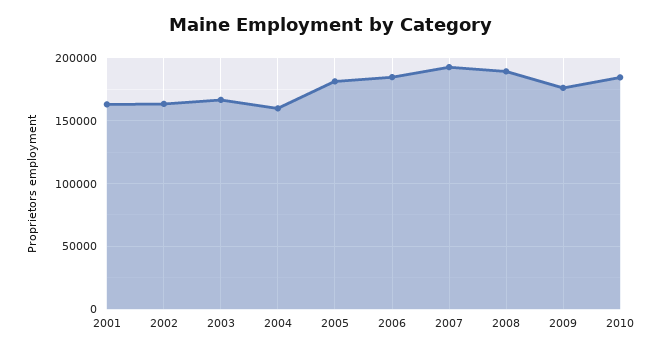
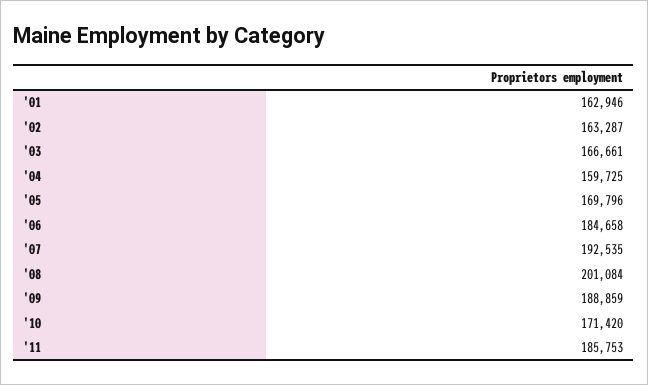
2005: 180000 -> 169796
2008: 190000 -> 201084
2009: 175000 -> 188859
2010: 185000 -> 171420
'11: none -> 185753

